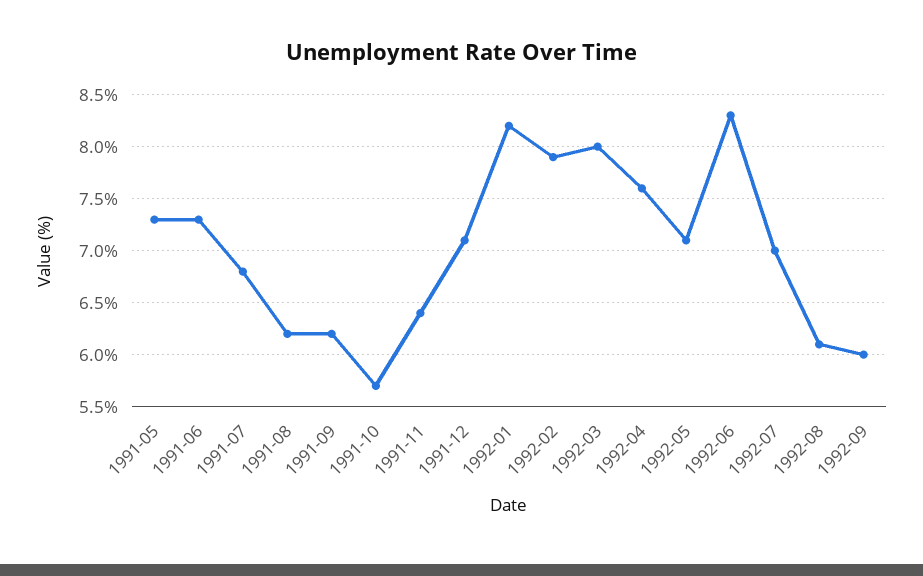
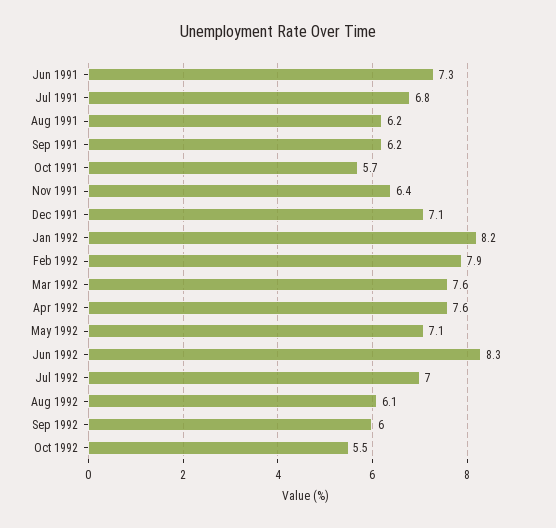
1991-05: 7.3 -> none
1992-03: 8 -> 7.6
Oct 1992: none -> 5.5

